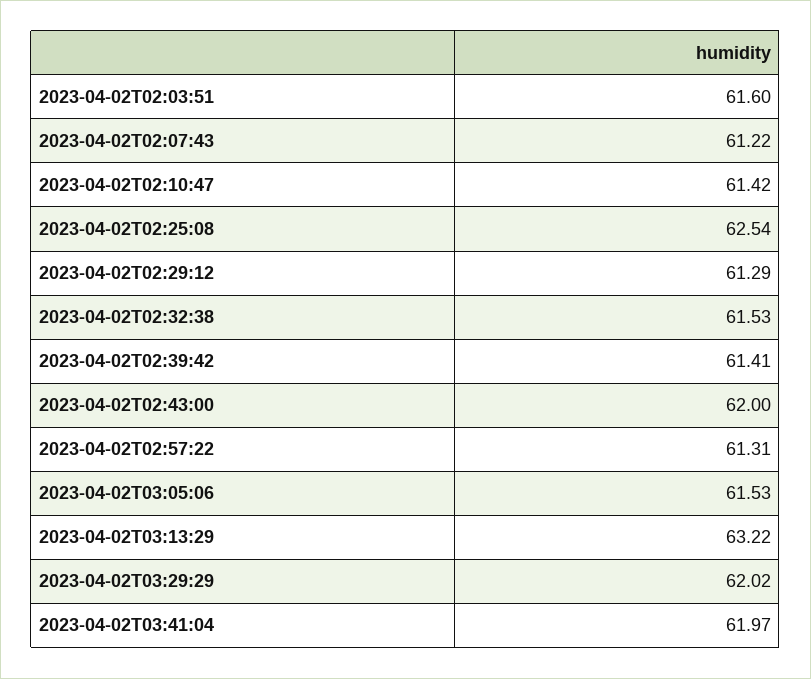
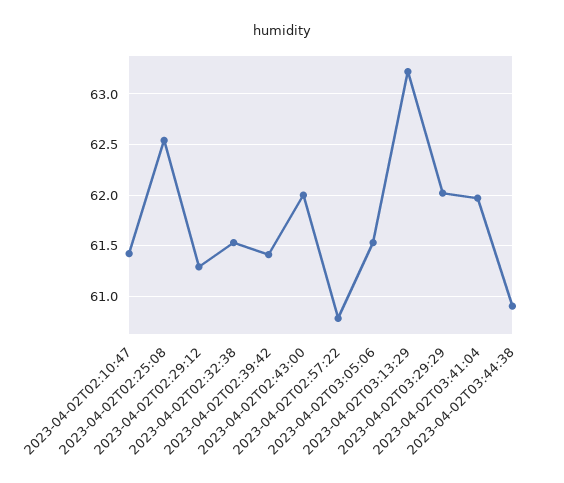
2023-04-02T02:03:51: 61.6 -> none
2023-04-02T02:07:43: 61.22 -> none
2023-04-02T02:57:22: 61.31 -> 60.8
2023-04-02T03:44:38: none -> 60.9

